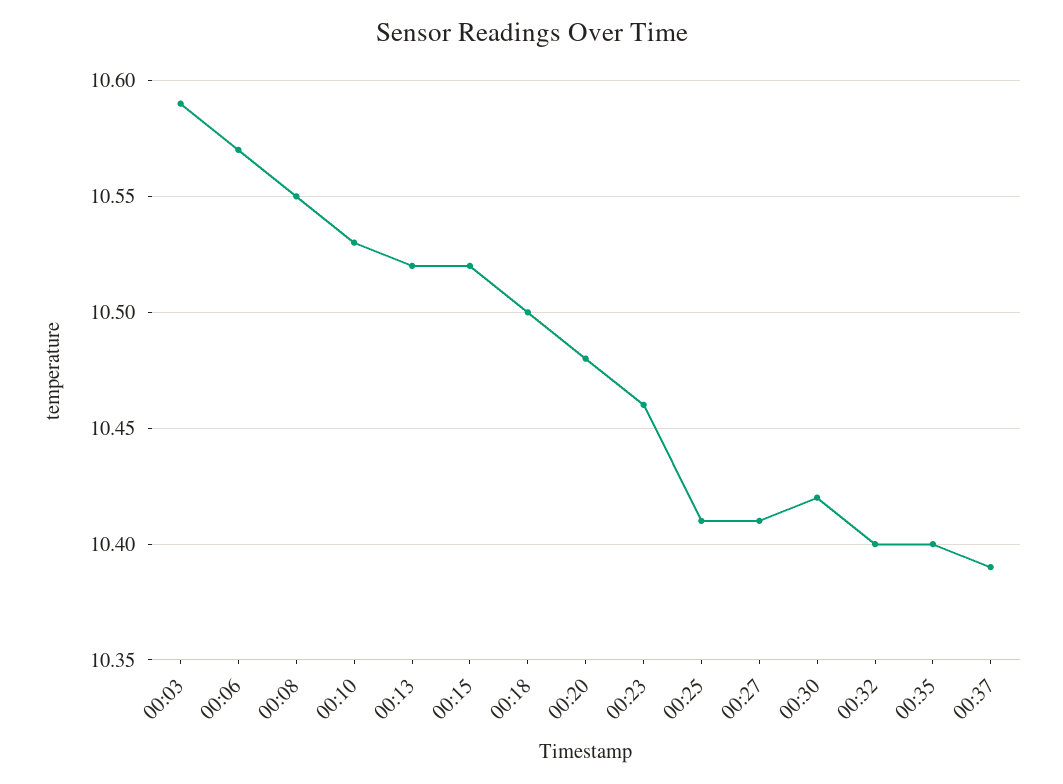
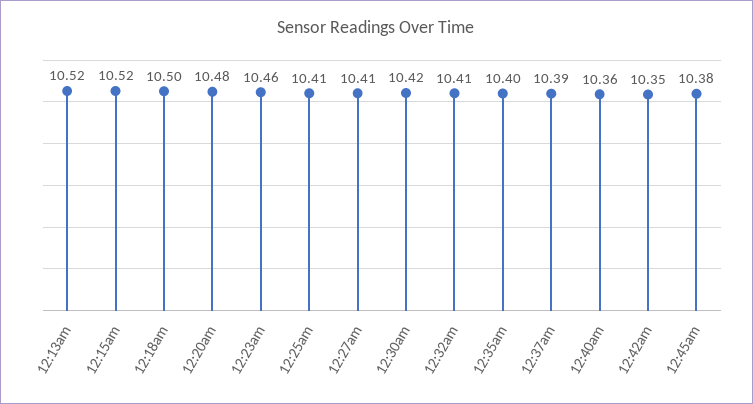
00:03: 10.59 -> none
00:06: 10.57 -> none
00:08: 10.55 -> none
00:10: 10.53 -> none
00:32: 10.4 -> 10.41
12:40am: none -> 10.36
12:42am: none -> 10.35
12:45am: none -> 10.38

